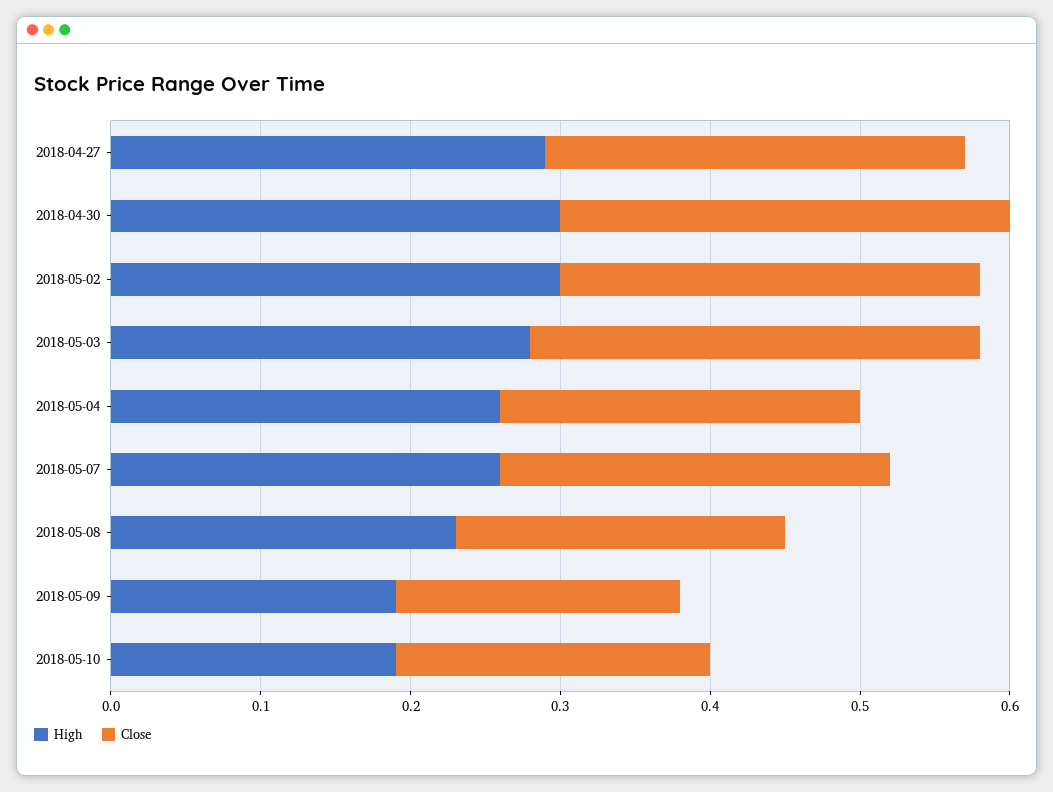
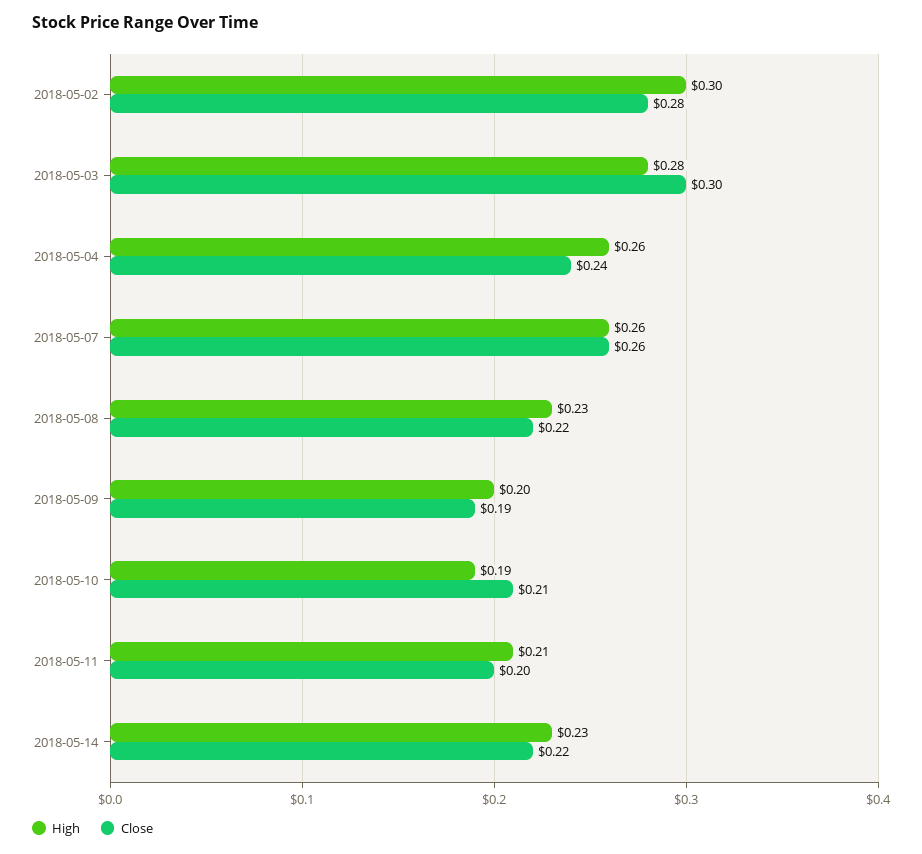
High, 2018-04-27: 0.29 -> none
Close, 2018-04-27: 0.28 -> none
High, 2018-04-30: 0.3 -> none
Close, 2018-04-30: 0.3 -> none
High, 2018-05-09: 0.19 -> 0.2
High, 2018-05-11: none -> 0.21
Close, 2018-05-11: none -> 0.2
High, 2018-05-14: none -> 0.23
Close, 2018-05-14: none -> 0.22

